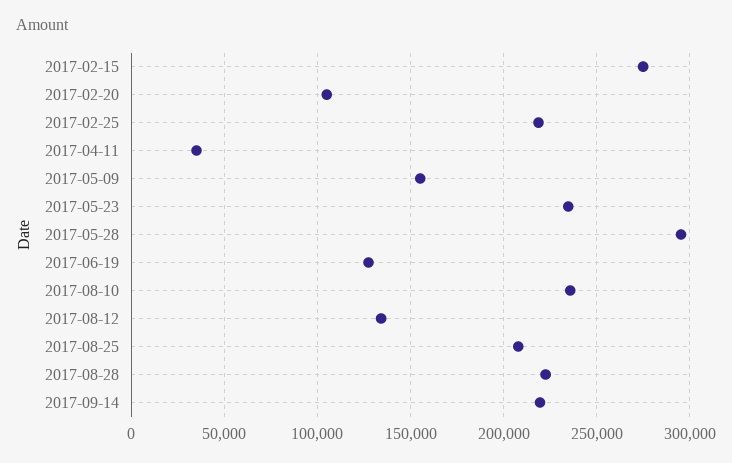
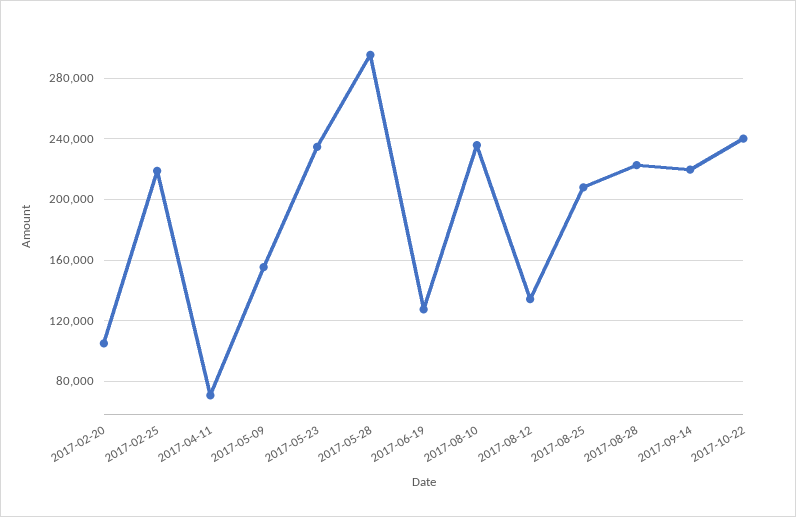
2017-02-15: 275000 -> none
2017-04-11: 35000 -> 70000
2017-10-22: none -> 240000

